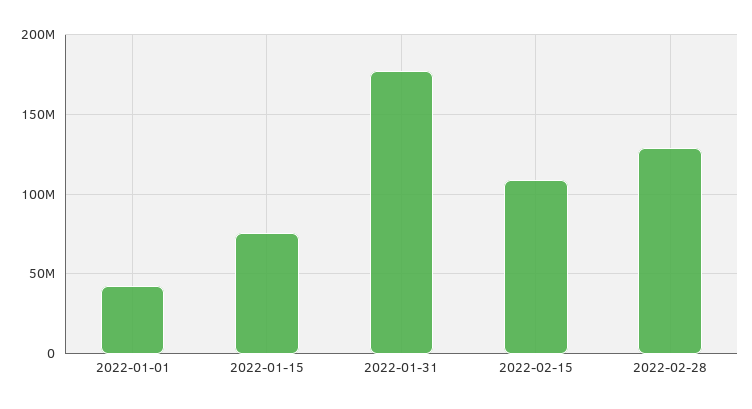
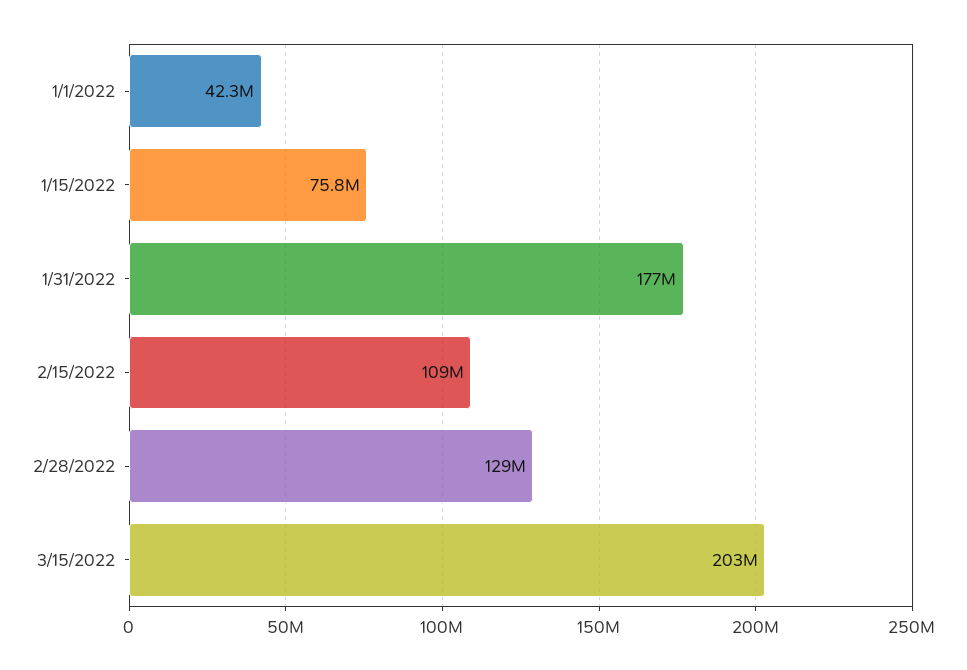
3/15/2022: none -> 203000000

